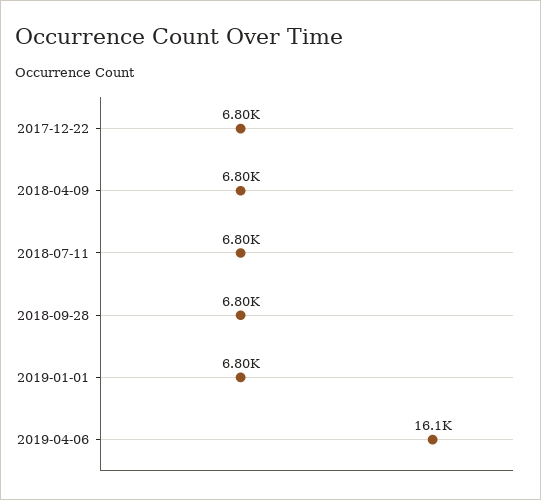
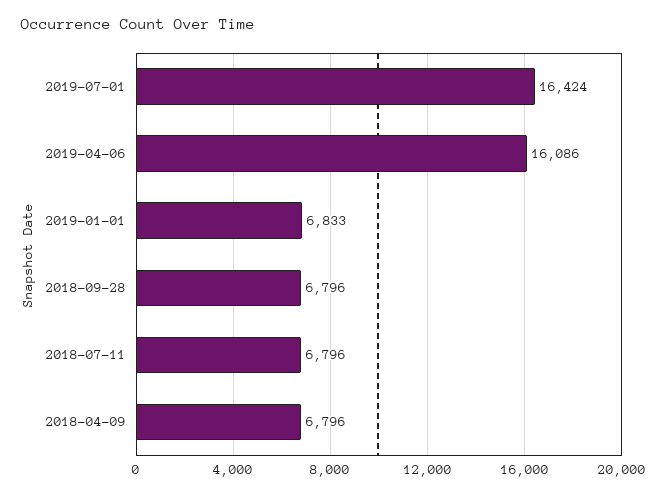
2017-12-22: 6800 -> none
2019-01-01: 6800 -> 6833
2019-07-01: none -> 16424

